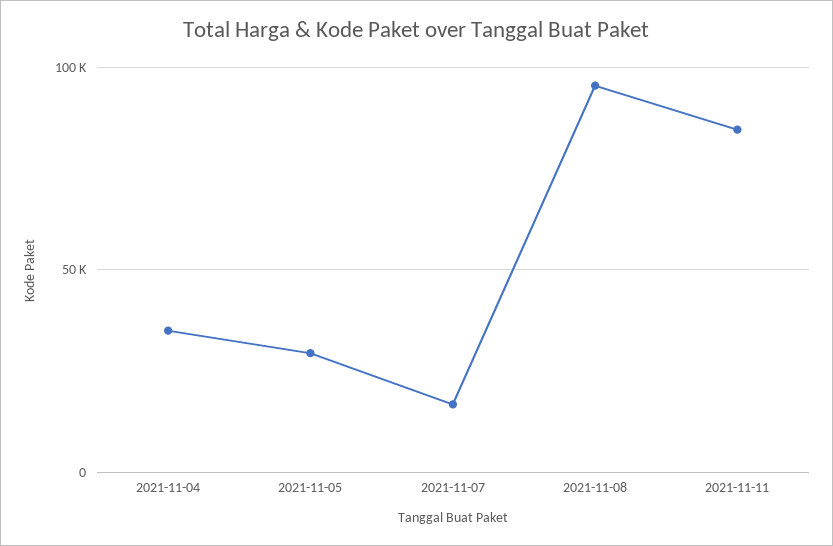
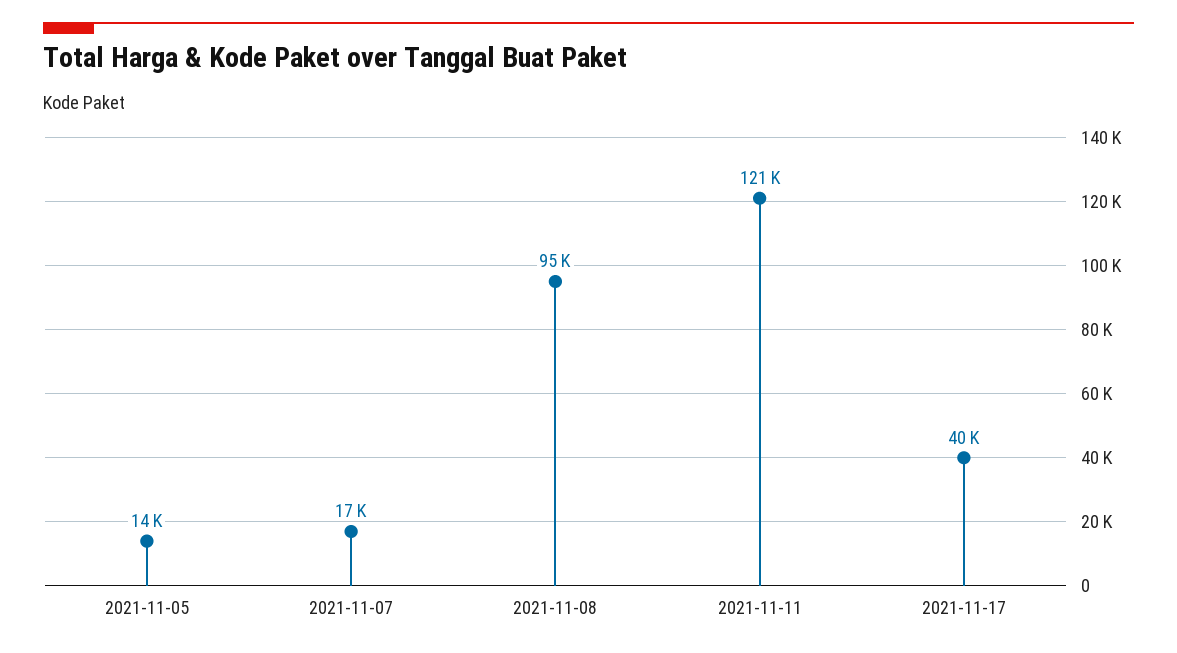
2021-11-04: 35000 -> none
2021-11-05: 30000 -> 14000
2021-11-11: 85000 -> 121000
2021-11-17: none -> 40000

